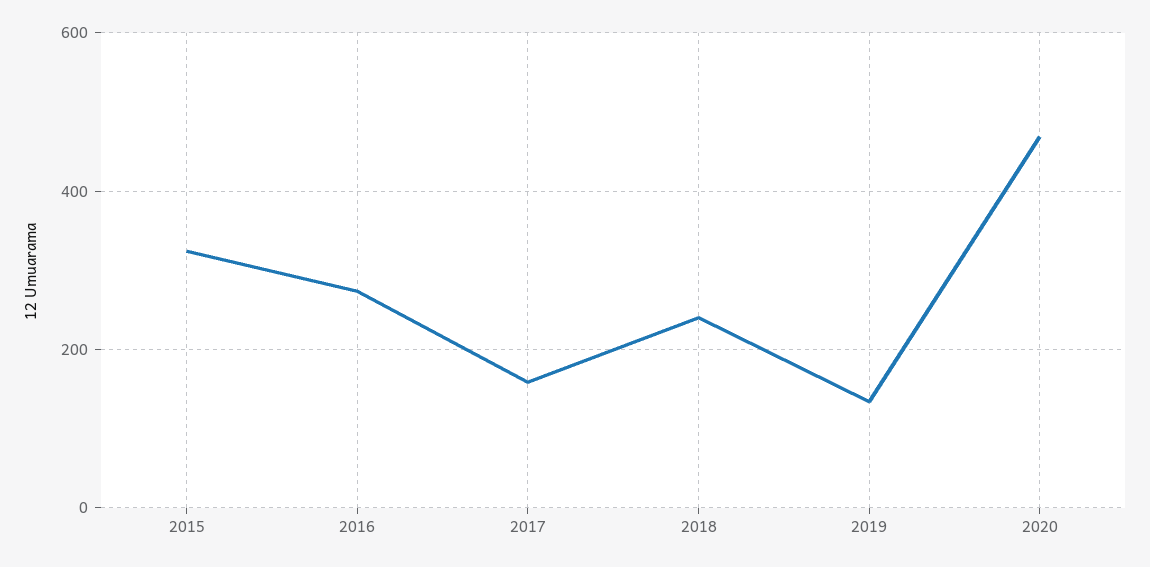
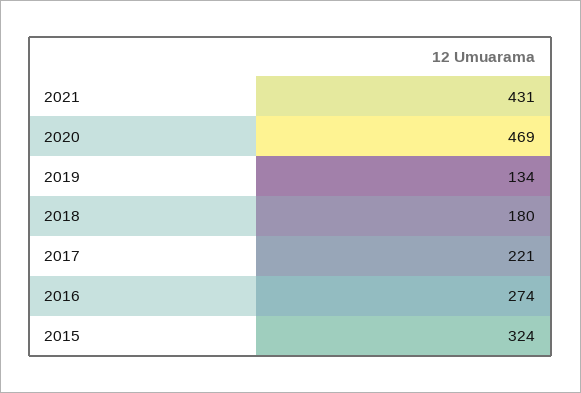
2017: 160 -> 221
2018: 240 -> 180
2021: none -> 431

